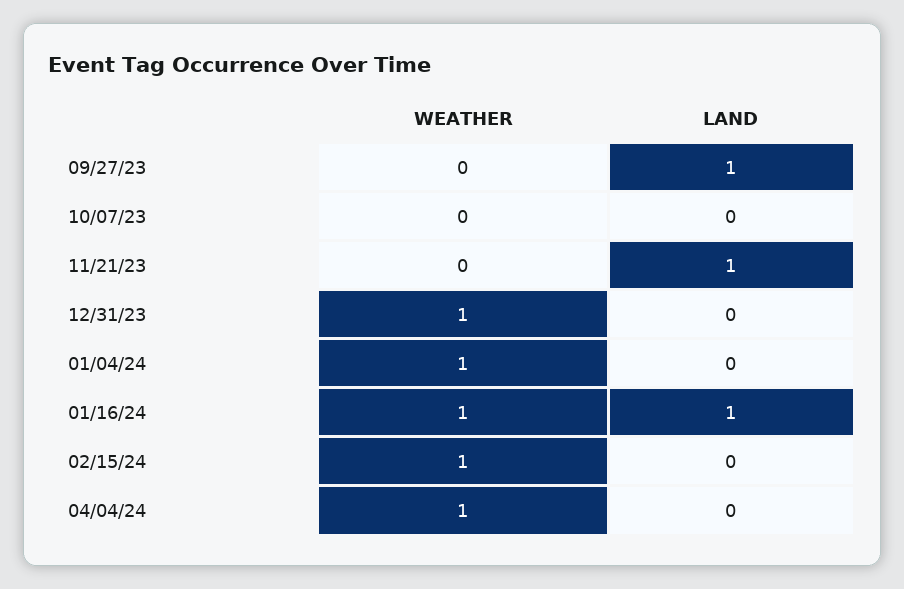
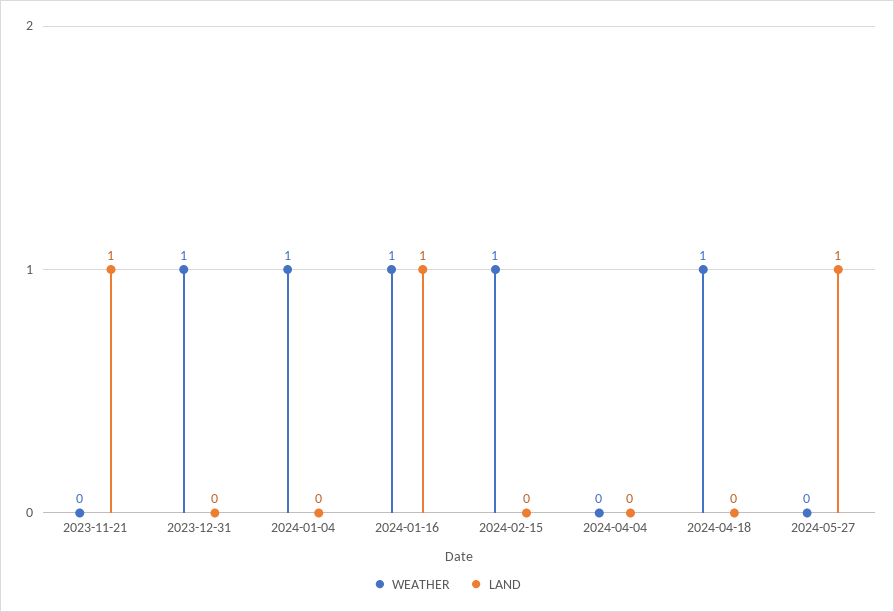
WEATHER, 09/27/23: 0 -> none
LAND, 09/27/23: 1 -> none
WEATHER, 10/07/23: 0 -> none
LAND, 10/07/23: 0 -> none
WEATHER, 04/04/24: 1 -> 0
WEATHER, 2024-04-18: none -> 1
LAND, 2024-04-18: none -> 0
WEATHER, 2024-05-27: none -> 0
LAND, 2024-05-27: none -> 1

